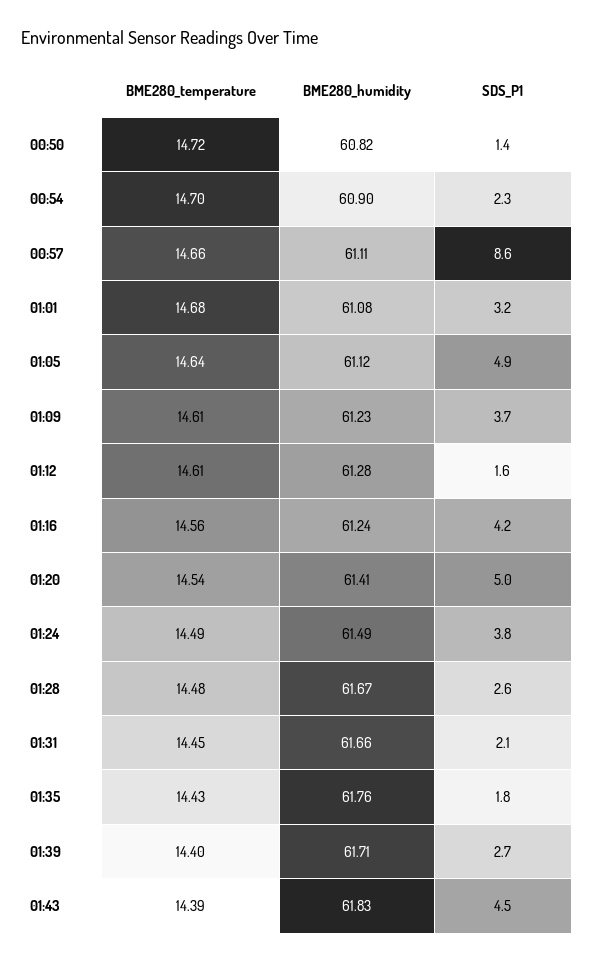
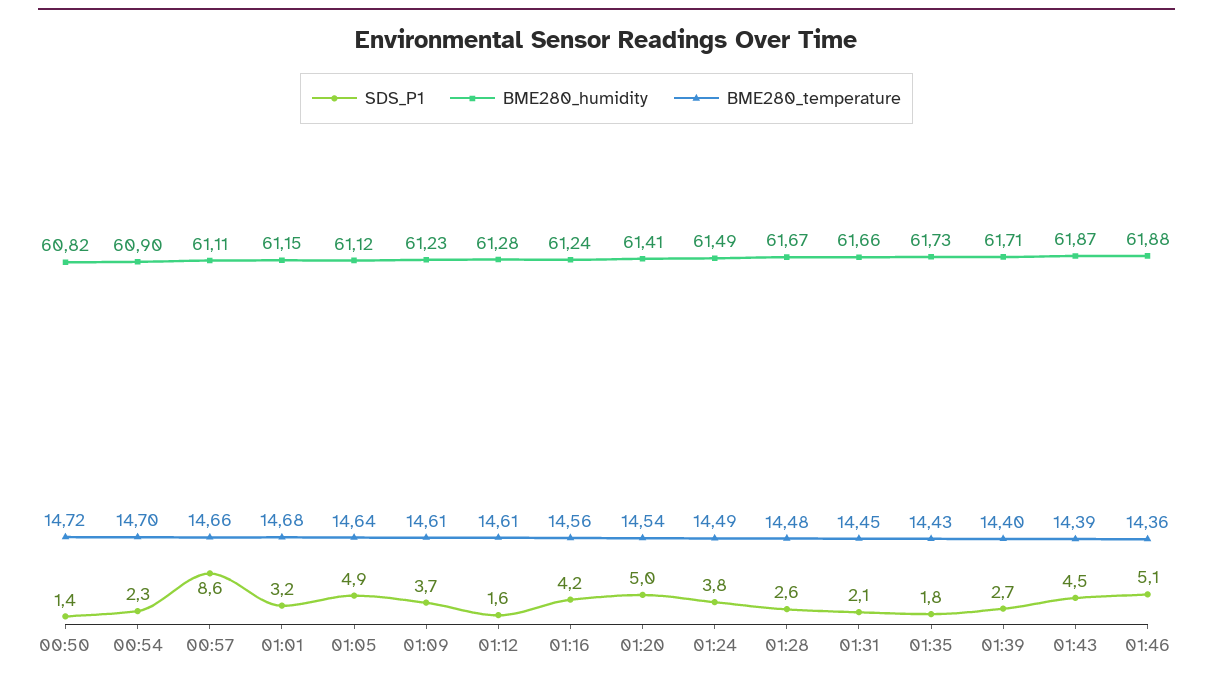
BME280_humidity, 01:01: 61.08 -> 61.15
BME280_humidity, 01:35: 61.76 -> 61.73
BME280_humidity, 01:43: 61.83 -> 61.87
SDS_P1, 01:46: none -> 5.1
BME280_humidity, 01:46: none -> 61.88
BME280_temperature, 01:46: none -> 14.36

